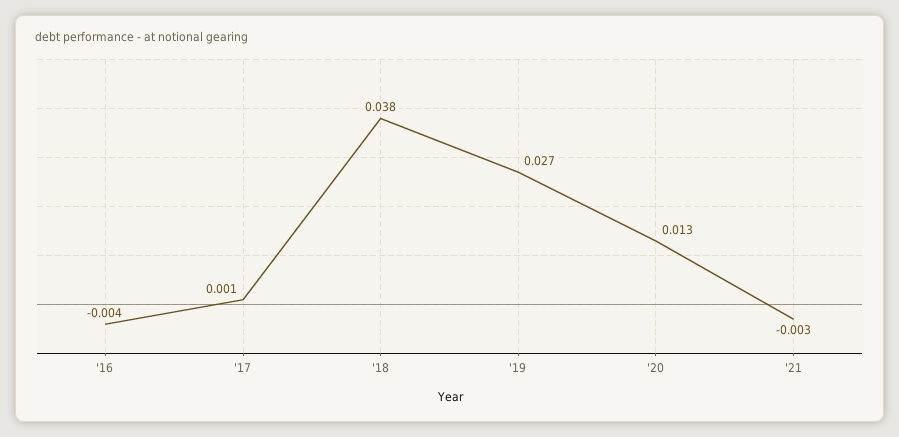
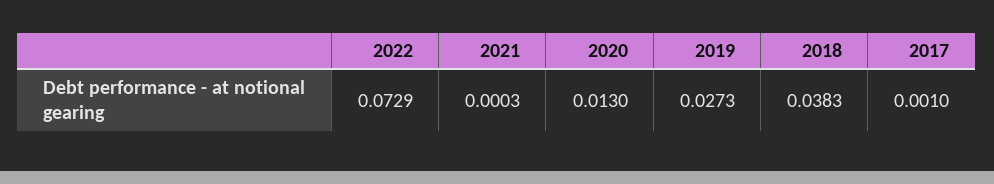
'16: -0.004 -> none
'21: -0.003 -> 0.0003
2022: none -> 0.0729

